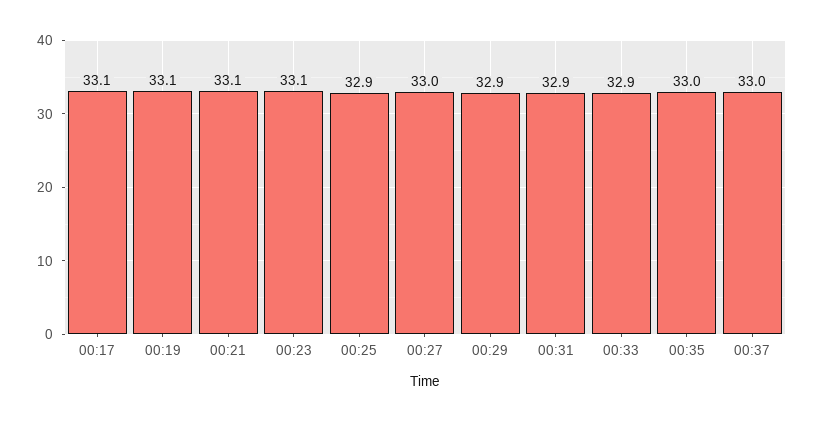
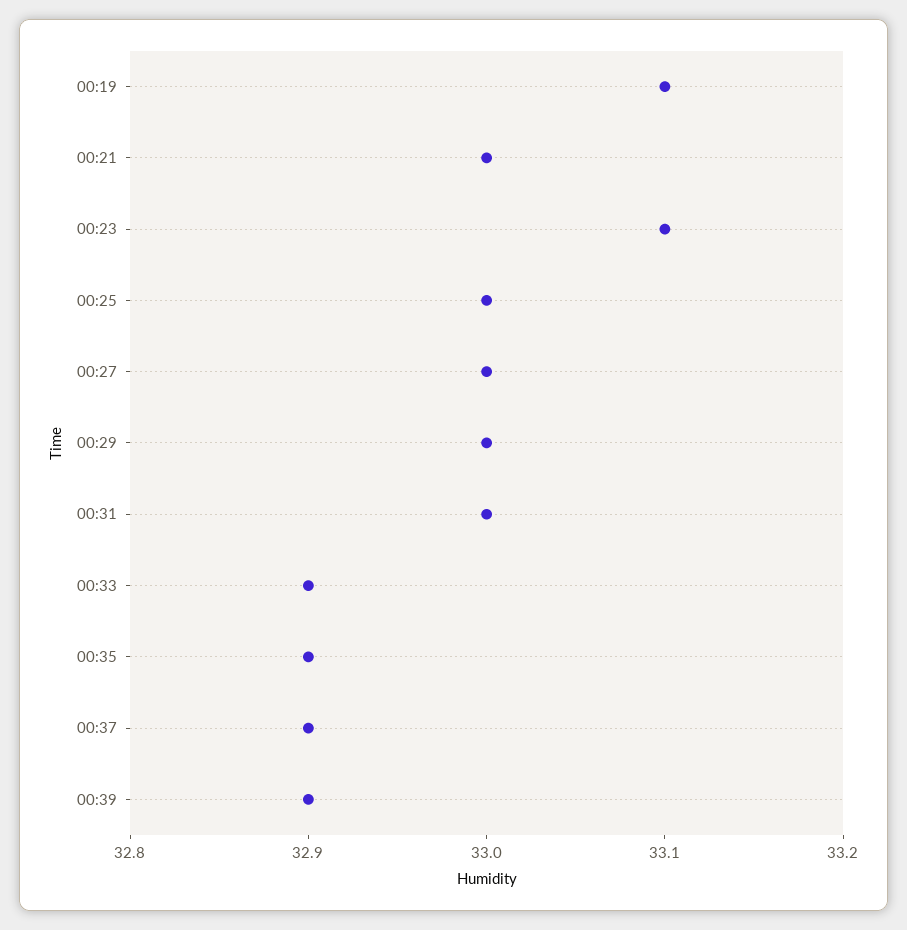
00:17: 33.1 -> none
00:21: 33.1 -> 33
00:25: 32.9 -> 33
00:29: 32.9 -> 33
00:31: 32.9 -> 33
00:35: 33 -> 32.9
00:37: 33 -> 32.9
00:39: none -> 32.9

